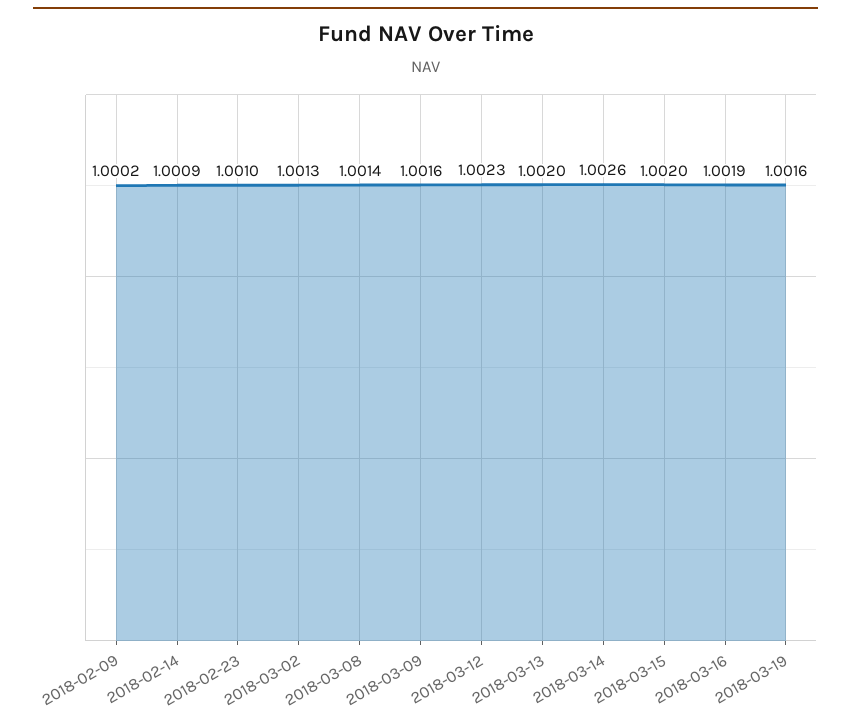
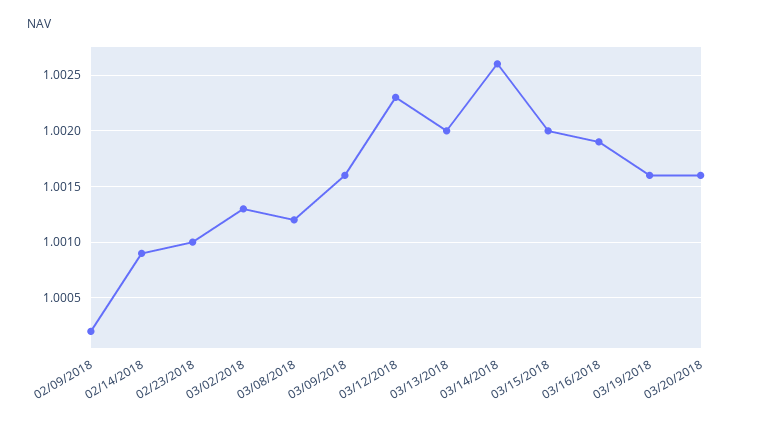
2018-03-08: 1.0014 -> 1.0012
03/20/2018: none -> 1.0016

